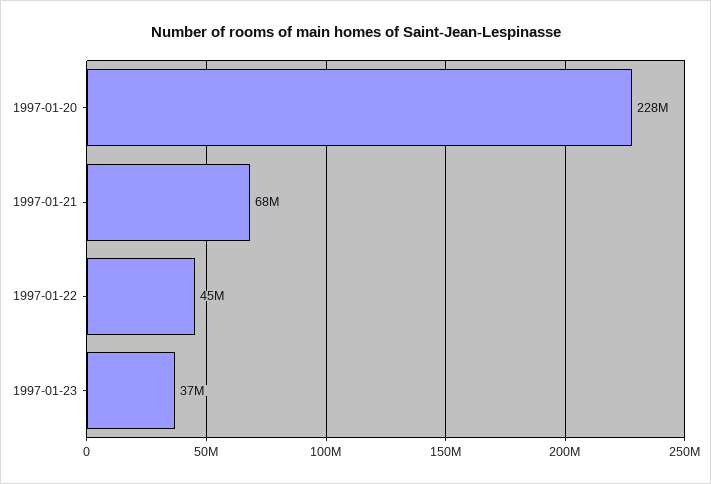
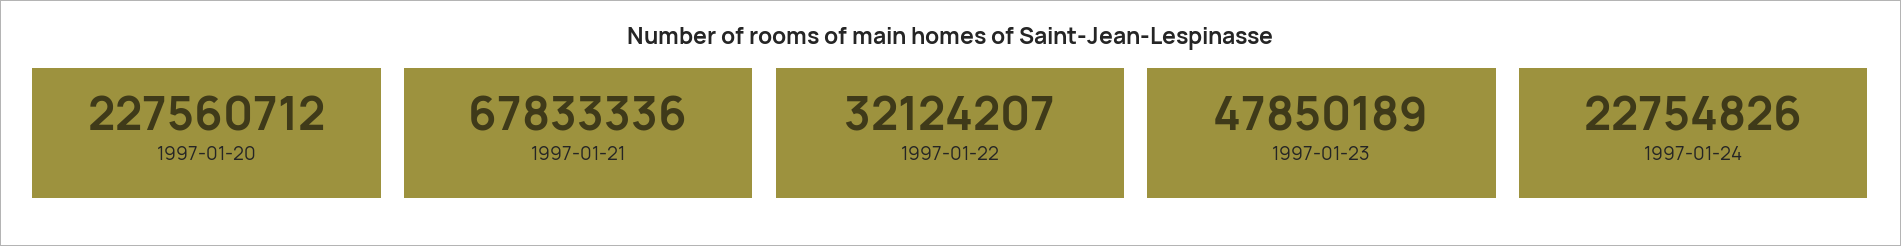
1997-01-22: 45000000 -> 32124207
1997-01-23: 37000000 -> 47850189
1997-01-24: none -> 22754826

